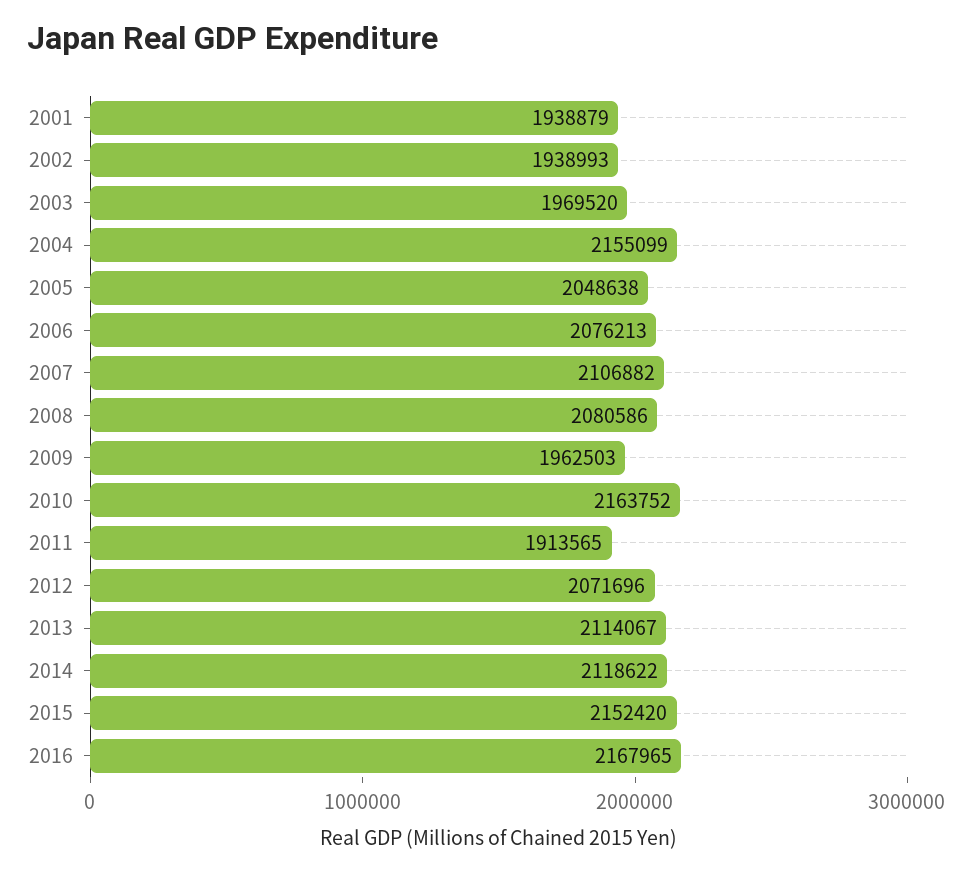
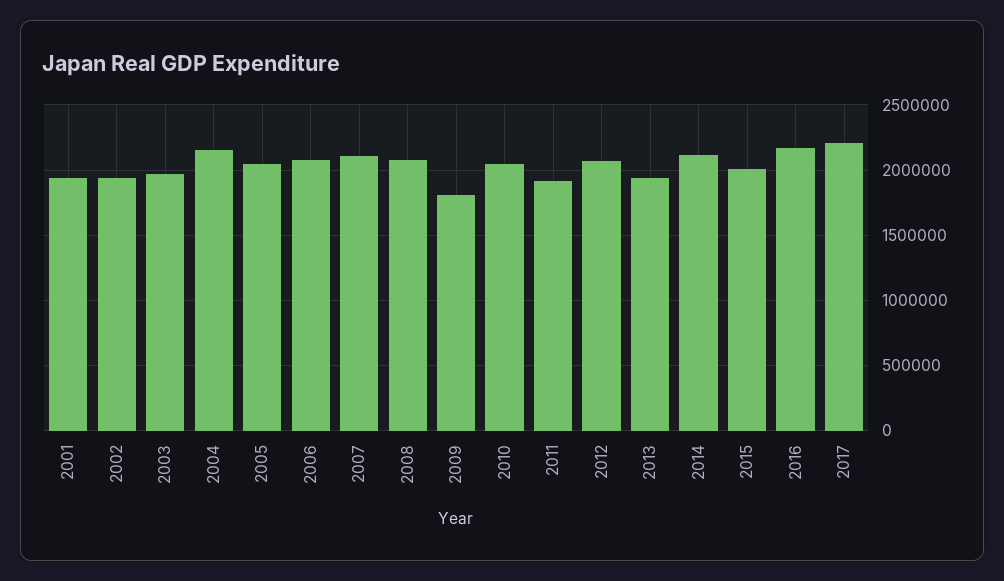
2009: 1962503 -> 1800000
2010: 2163752 -> 2050000
2013: 2114067 -> 1950000
2015: 2152420 -> 2000000
2017: none -> 2200000

